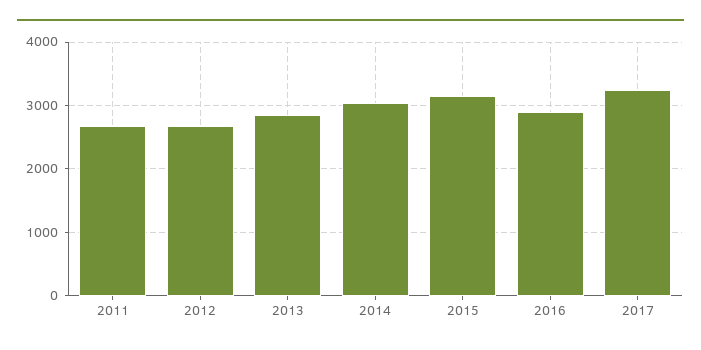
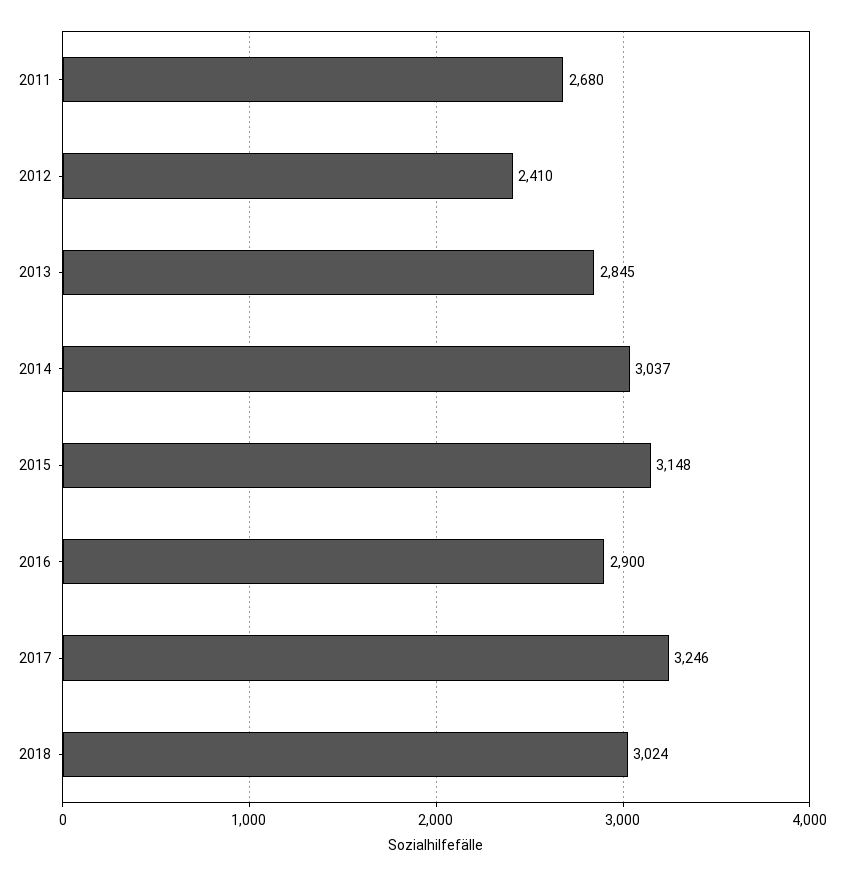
2012: 2700 -> 2410
2018: none -> 3024

